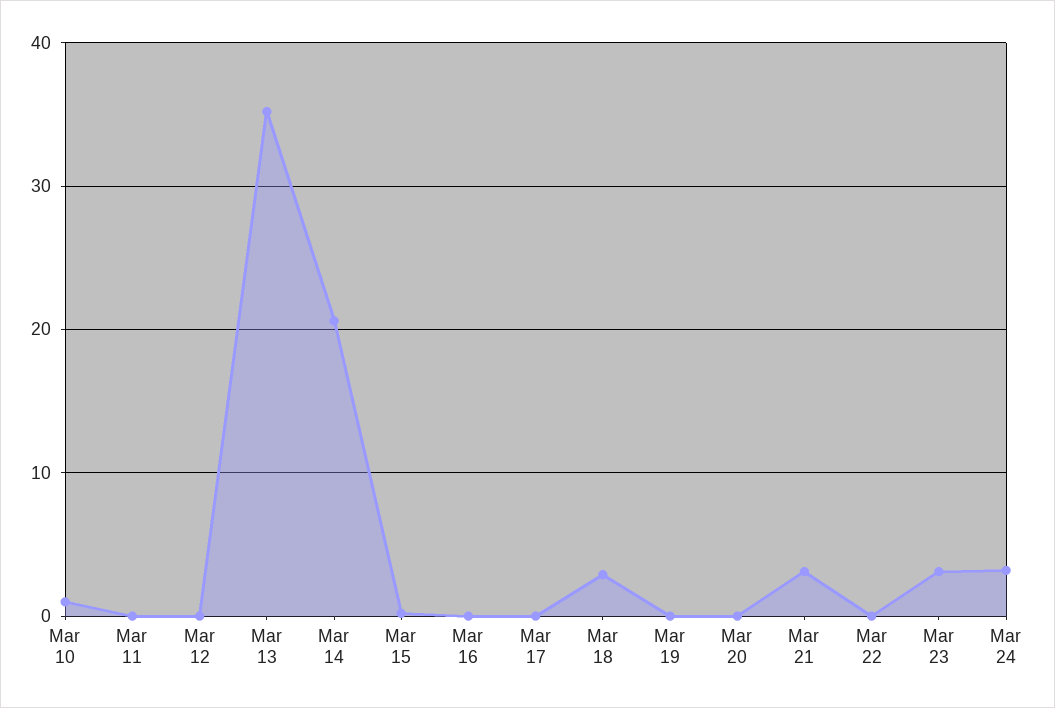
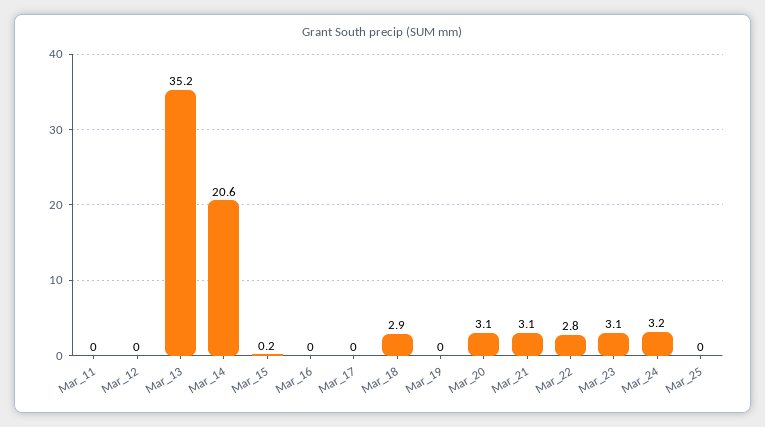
Mar 10: 1 -> none
Mar 20: 0 -> 3.1
Mar 22: 0 -> 2.8
Mar_25: none -> 0

